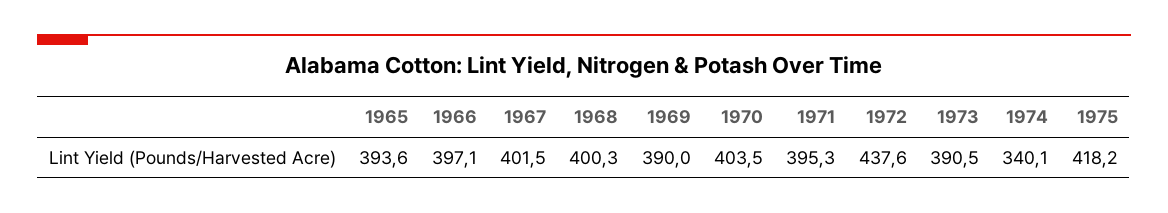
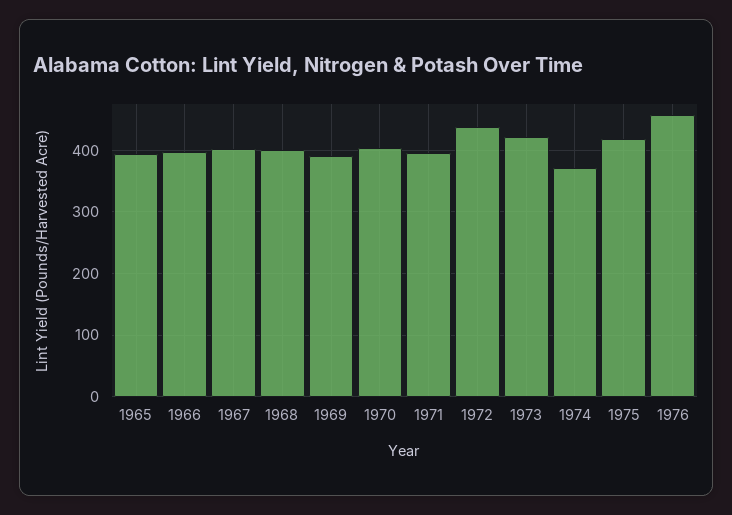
1973: 390.5 -> 420
1974: 340.1 -> 370
1976: none -> 460

